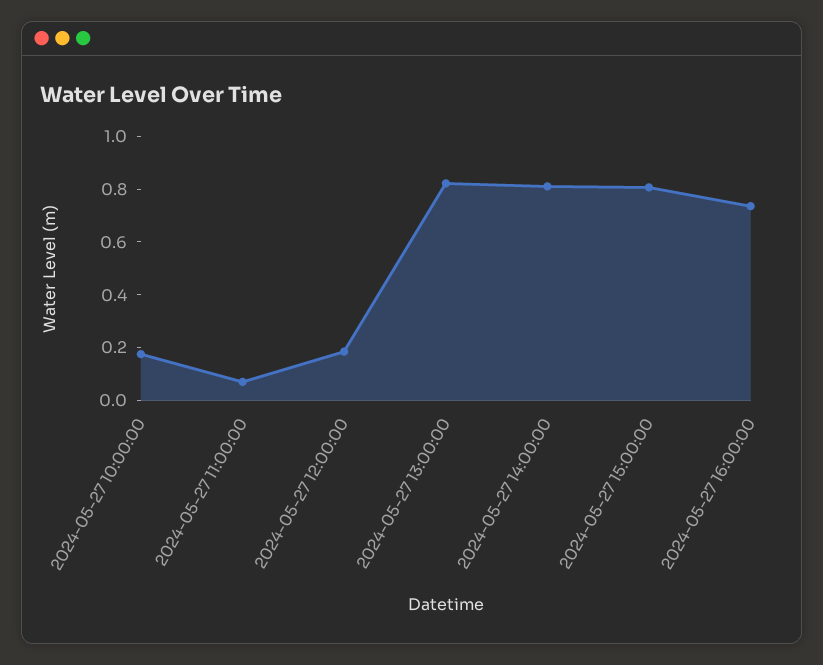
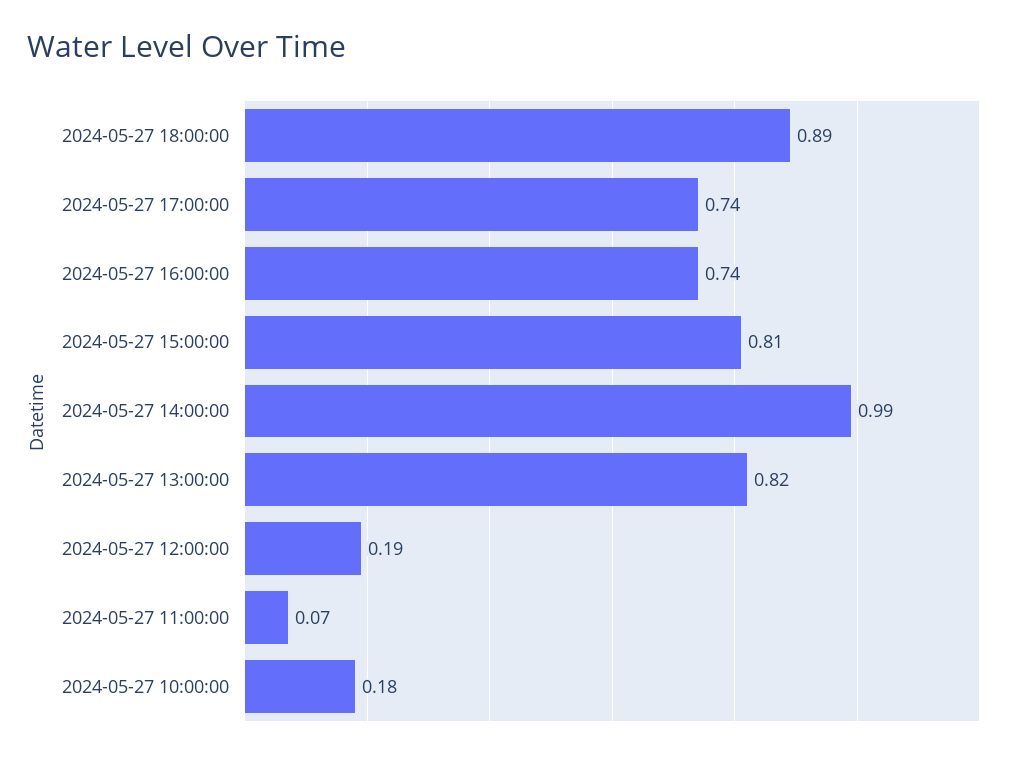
2024-05-27 14:00:00: 0.8 -> 0.99
2024-05-27 18:00:00: none -> 0.89
2024-05-27 17:00:00: none -> 0.74

